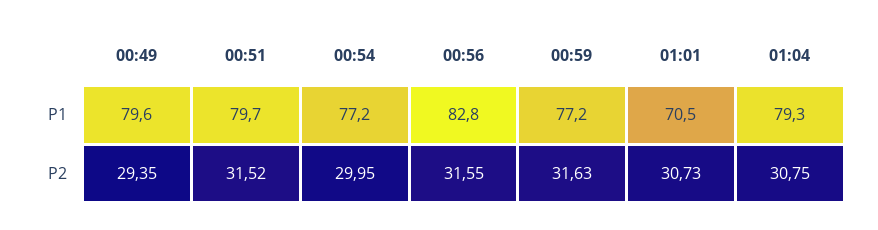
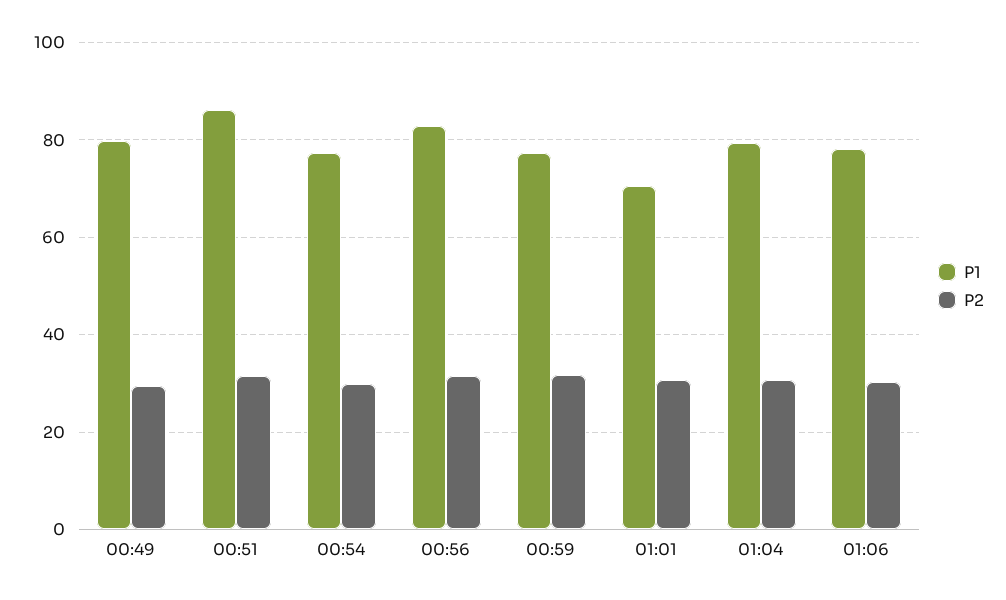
P1, 00:51: 79.7 -> 86
P1, 01:06: none -> 78
P2, 01:06: none -> 30

